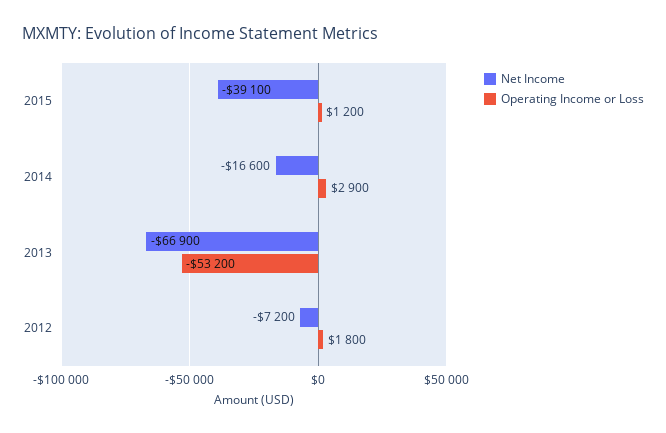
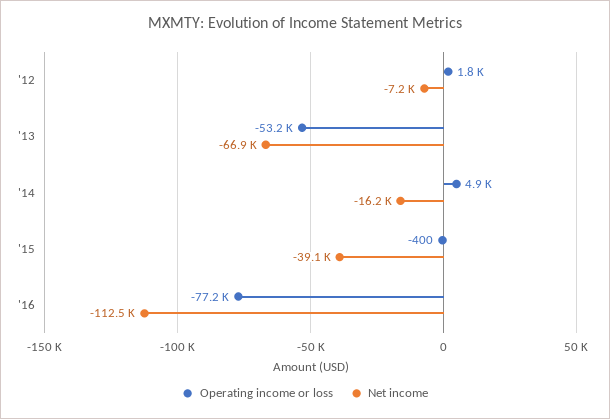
Operating Income or Loss, 2015: 1200 -> -400
Net Income, 2014: -16600 -> -16200
Operating Income or Loss, 2014: 2900 -> 4900
Operating Income or Loss, '16: none -> -77200
Net Income, '16: none -> -112500

